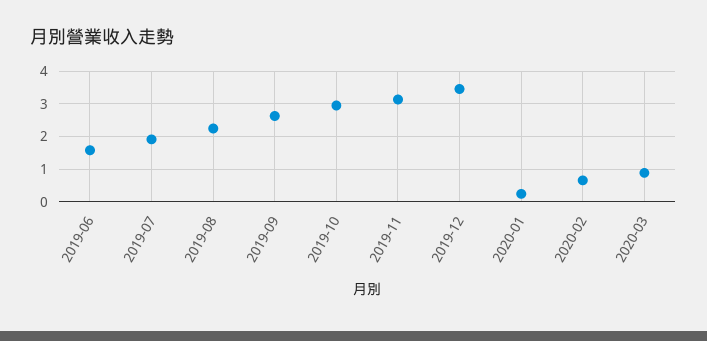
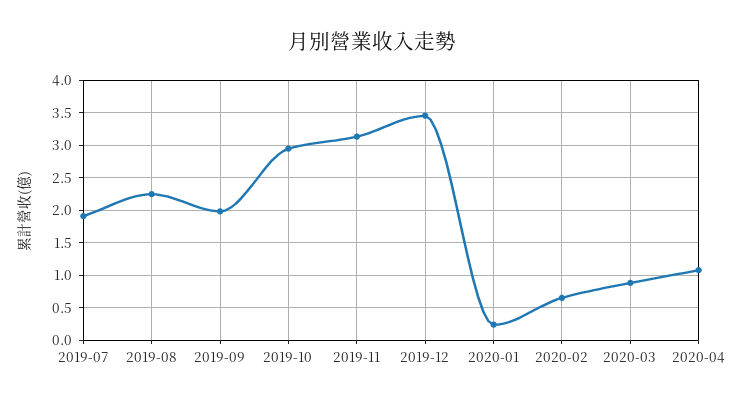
2019-06: 1.6 -> none
2019-09: 2.6 -> 2
2020-04: none -> 1.1

